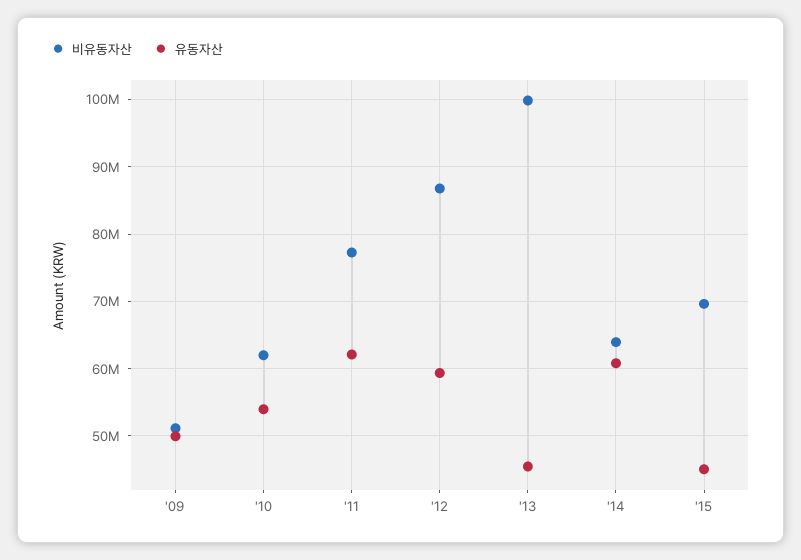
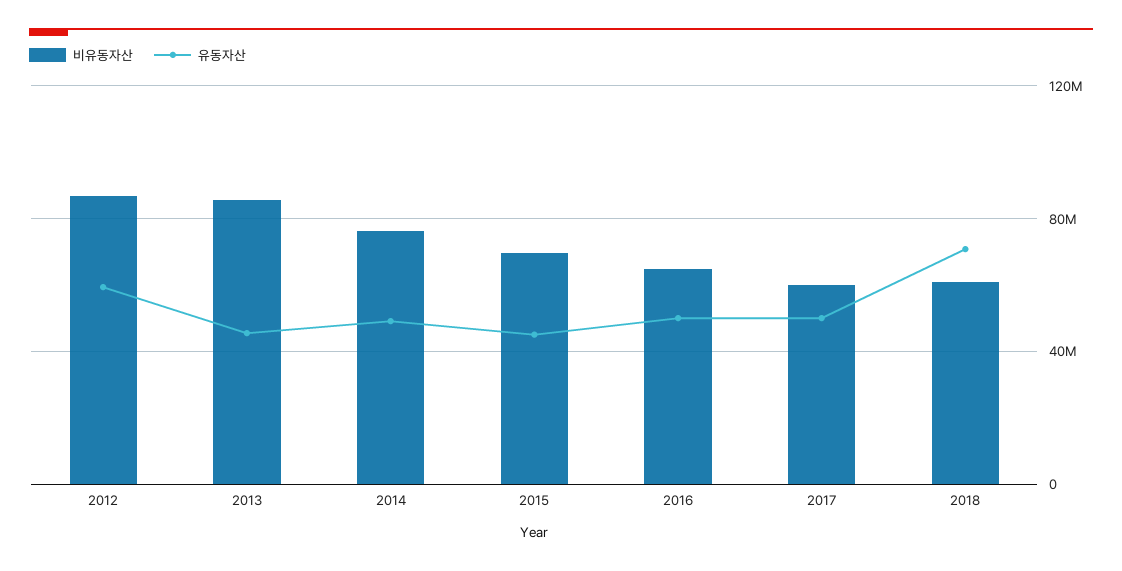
비유동자산, '09: 51000000 -> none
유동자산, '09: 50000000 -> none
비유동자산, '10: 62000000 -> none
유동자산, '10: 54000000 -> none
비유동자산, '11: 77000000 -> none
유동자산, '11: 62000000 -> none
비유동자산, '13: 100000000 -> 85000000
비유동자산, '14: 64000000 -> 75000000
유동자산, '14: 61000000 -> 50000000
비유동자산, 2016: none -> 65000000
유동자산, 2016: none -> 50000000
비유동자산, 2017: none -> 60000000
유동자산, 2017: none -> 50000000
비유동자산, 2018: none -> 60000000
유동자산, 2018: none -> 70000000

